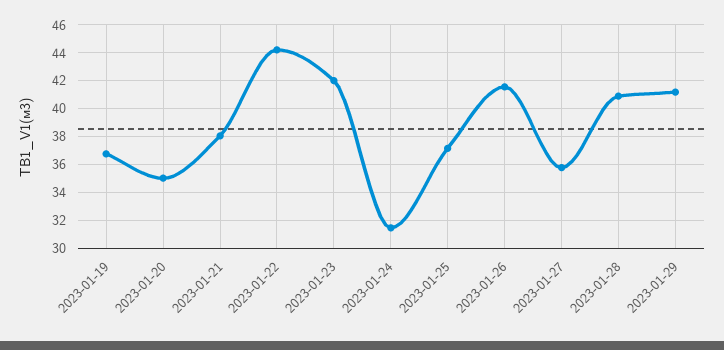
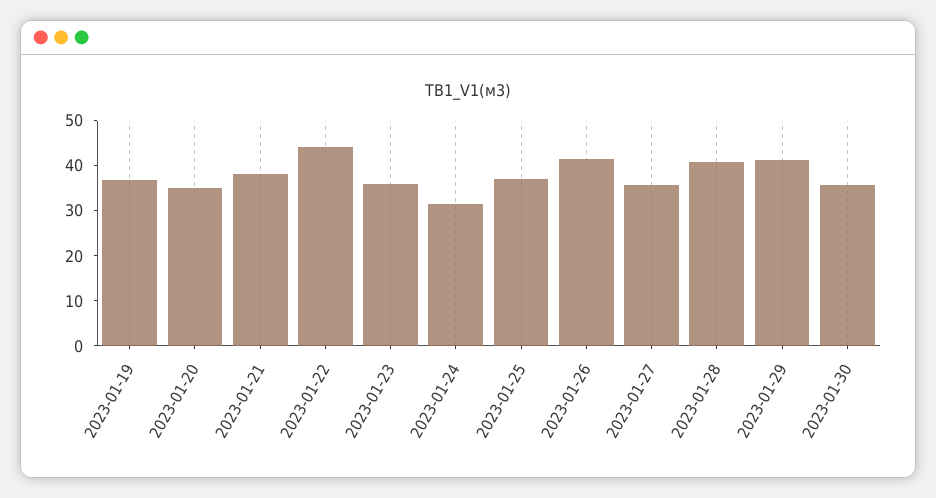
2023-01-23: 42 -> 36
2023-01-30: none -> 36

